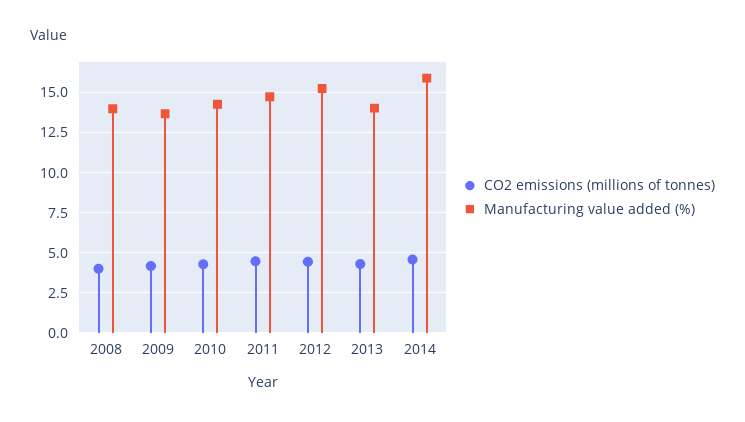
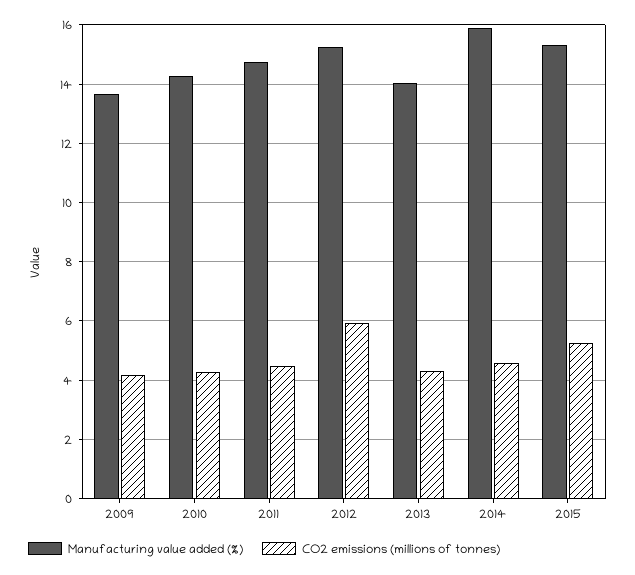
CO2 emissions (millions of tonnes), 2008: 4 -> none
Manufacturing value added (%), 2008: 14 -> none
CO2 emissions (millions of tonnes), 2012: 4.5 -> 6
Manufacturing value added (%), 2015: none -> 15.25
CO2 emissions (millions of tonnes), 2015: none -> 5.25

